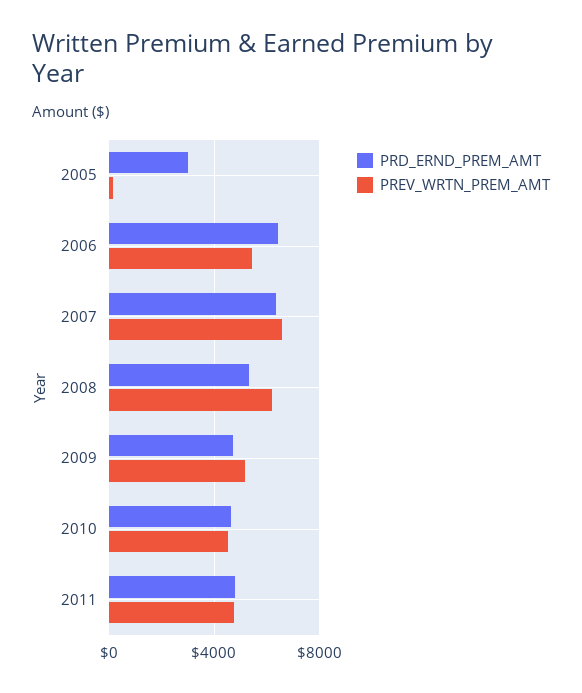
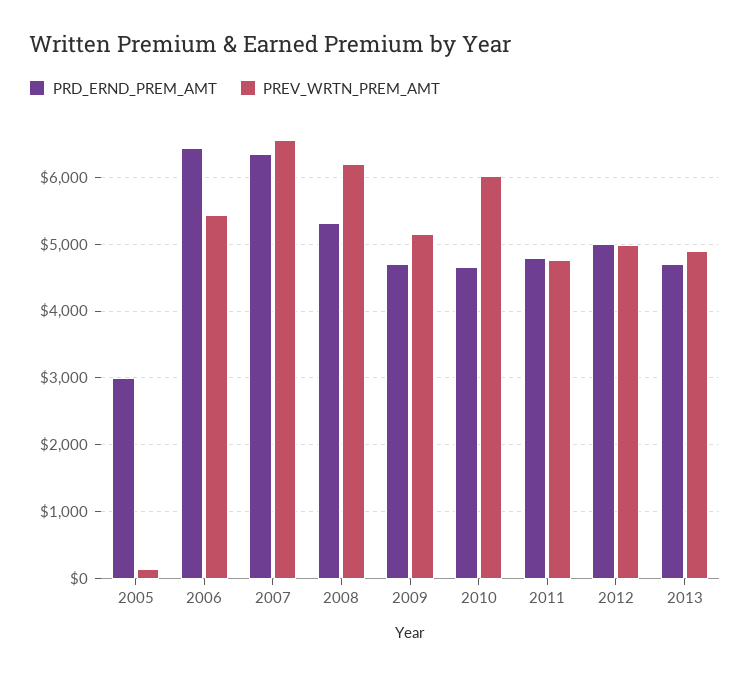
PREV_WRTN_PREM_AMT, 2010: 4500 -> 6000
PRD_ERND_PREM_AMT, 2012: none -> 5000
PREV_WRTN_PREM_AMT, 2012: none -> 5000
PRD_ERND_PREM_AMT, 2013: none -> 4700
PREV_WRTN_PREM_AMT, 2013: none -> 4900

